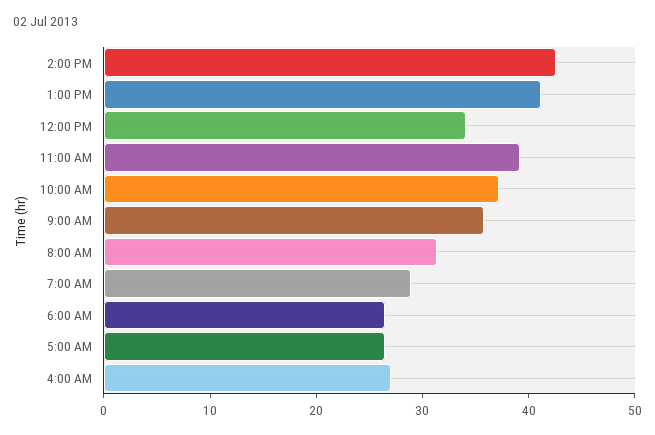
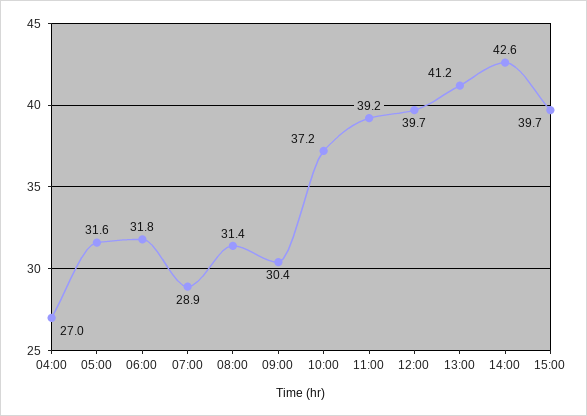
12:00 PM: 34 -> 39.7
9:00 AM: 36 -> 30.4
6:00 AM: 26 -> 31.8
5:00 AM: 26 -> 31.6
15:00: none -> 39.7

